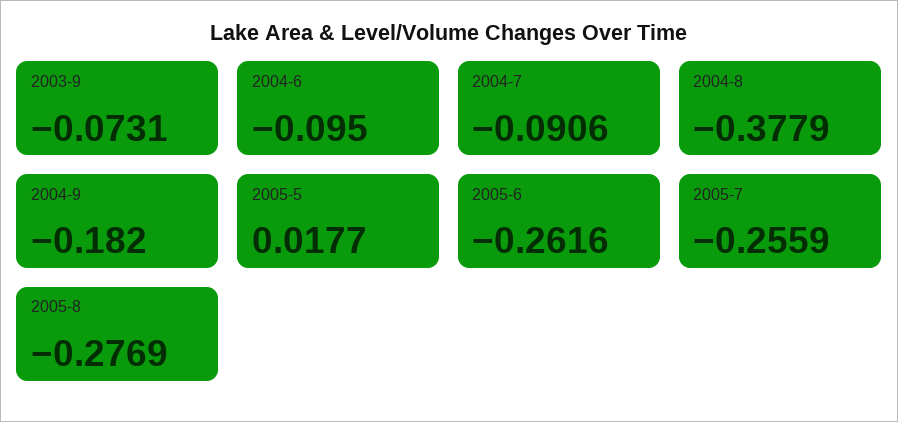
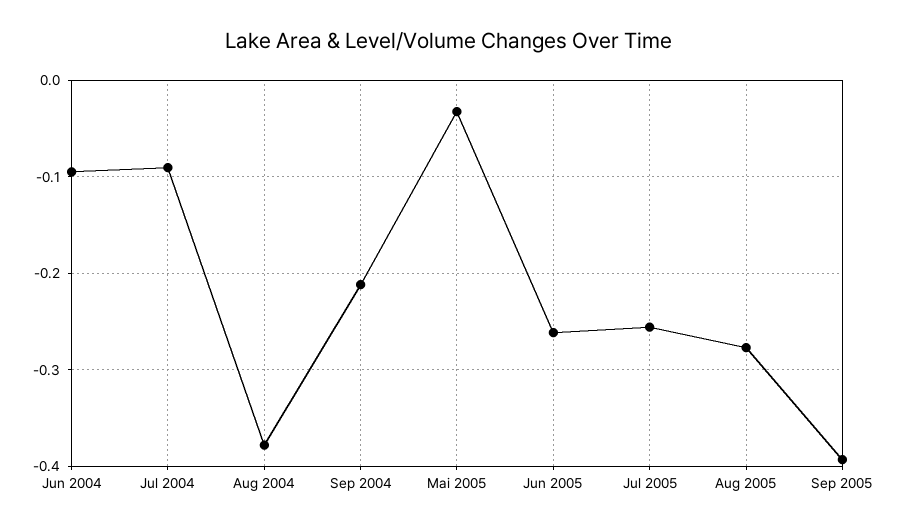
2003-9: -0.0731 -> none
2004-9: -0.182 -> -0.21
2005-5: 0.0177 -> -0.03
Sep 2005: none -> -0.39

